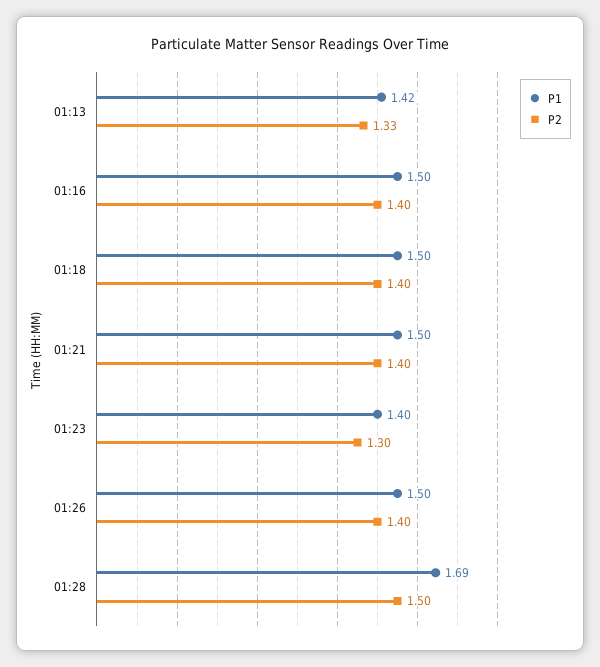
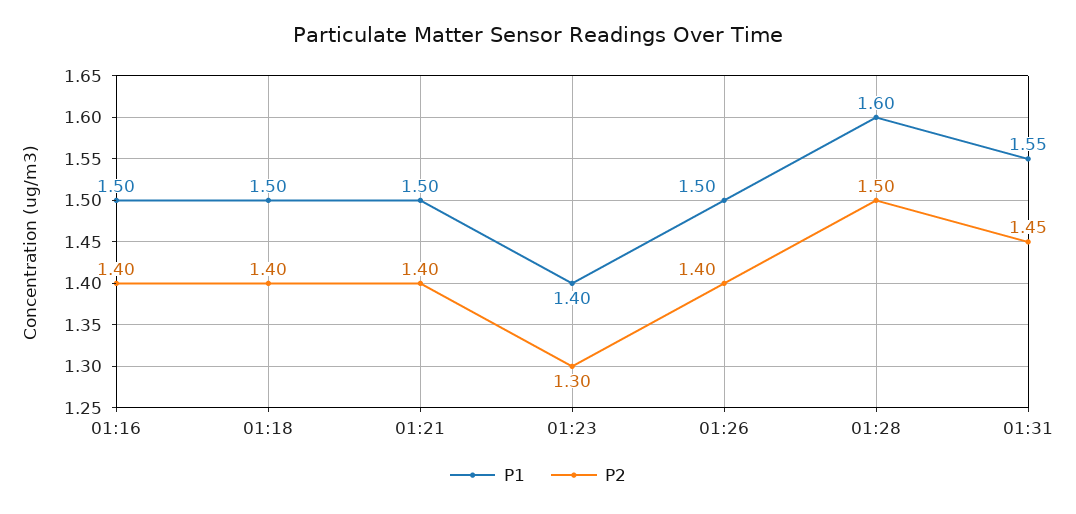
P1, 01:13: 1.42 -> none
P2, 01:13: 1.33 -> none
P1, 01:28: 1.69 -> 1.6
P1, 01:31: none -> 1.55
P2, 01:31: none -> 1.45

